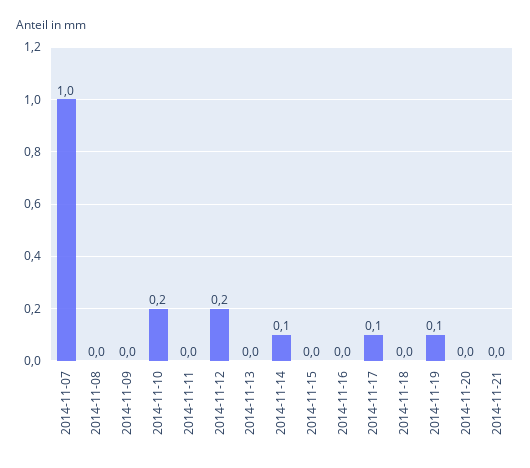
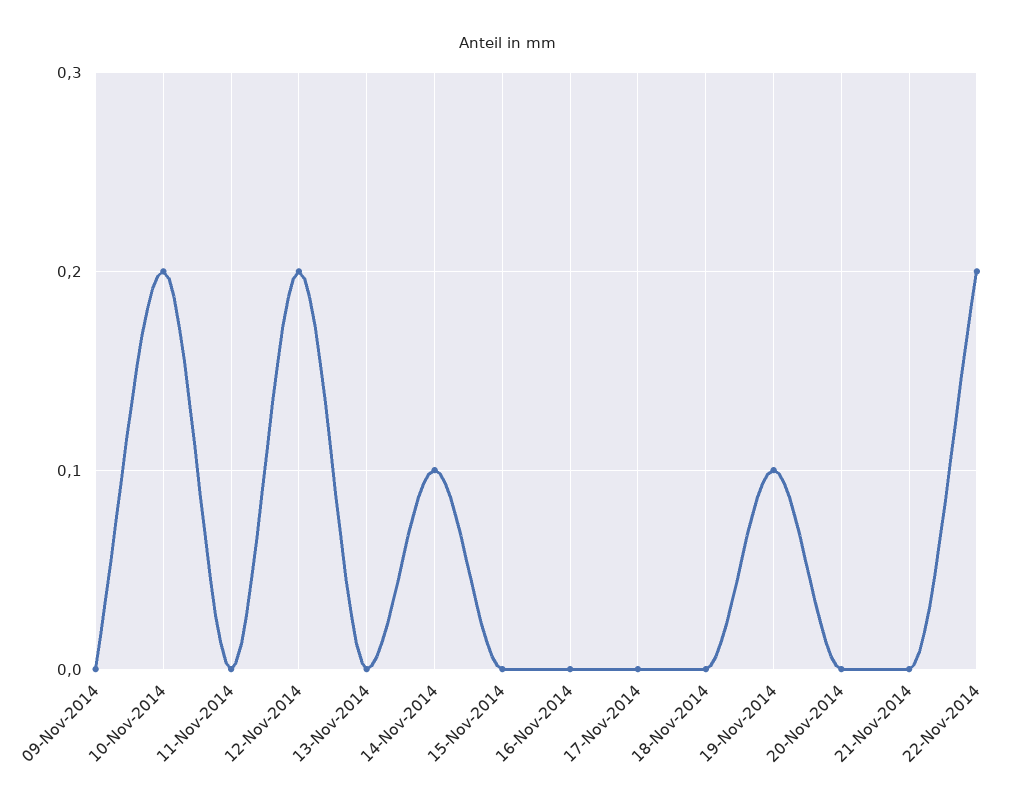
2014-11-07: 1 -> none
2014-11-08: 0 -> none
2014-11-17: 0.1 -> 0
22-Nov-2014: none -> 0.2

